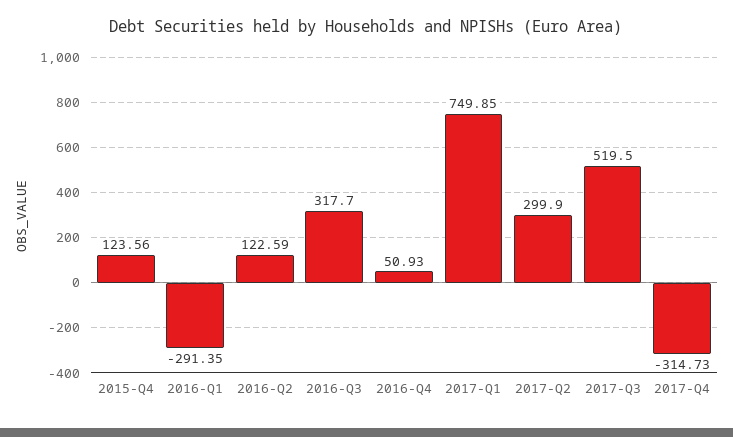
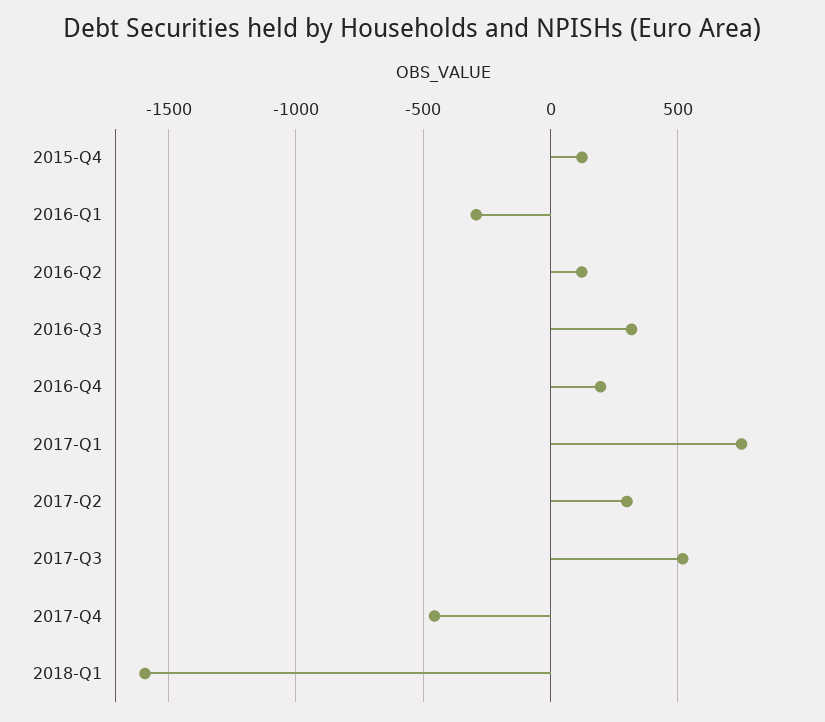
2016-Q4: 50.93 -> 200
2017-Q4: -314.73 -> -450
2018-Q1: none -> -1600

